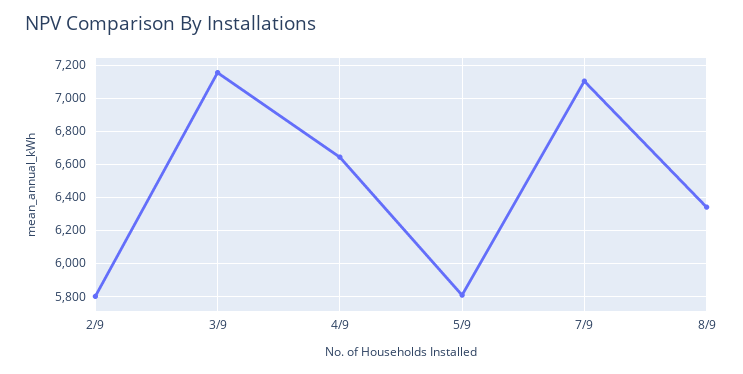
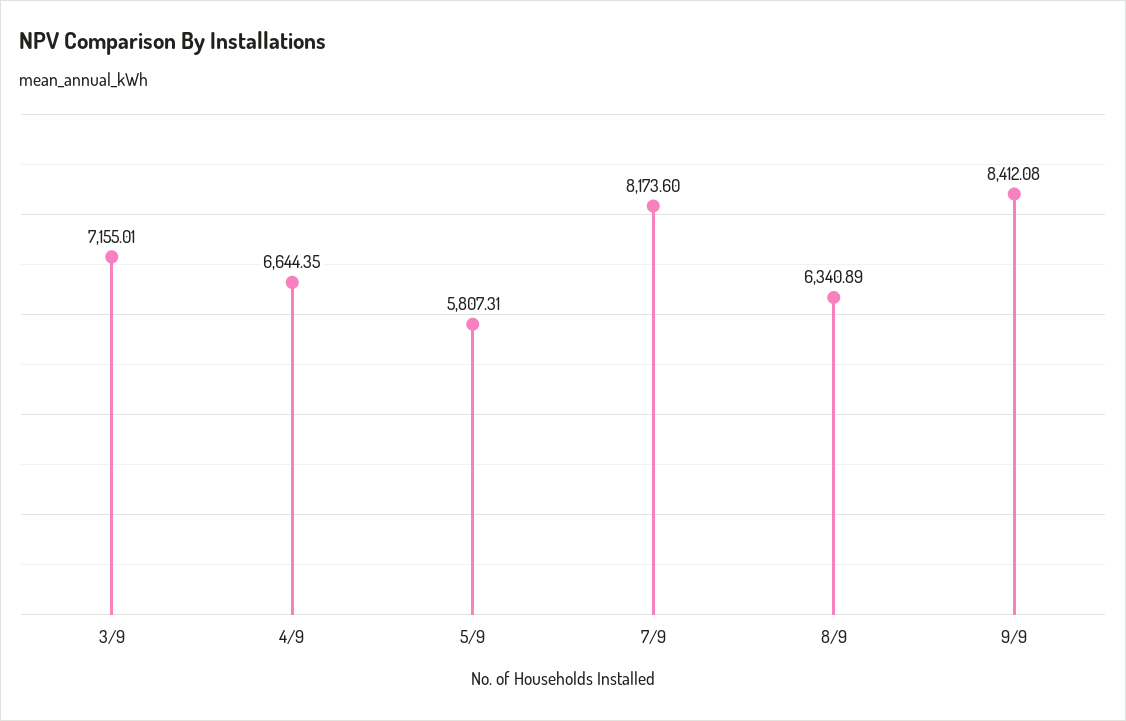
2/9: 5800 -> none
7/9: 7100 -> 8173.6
9/9: none -> 8412.08

